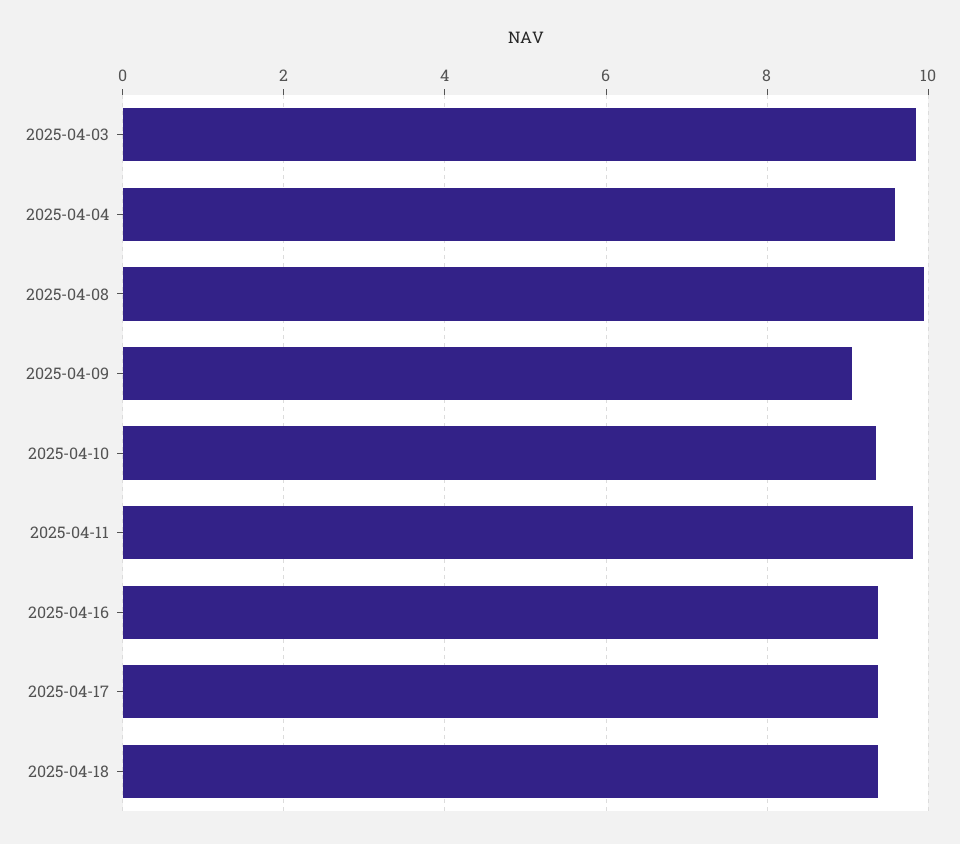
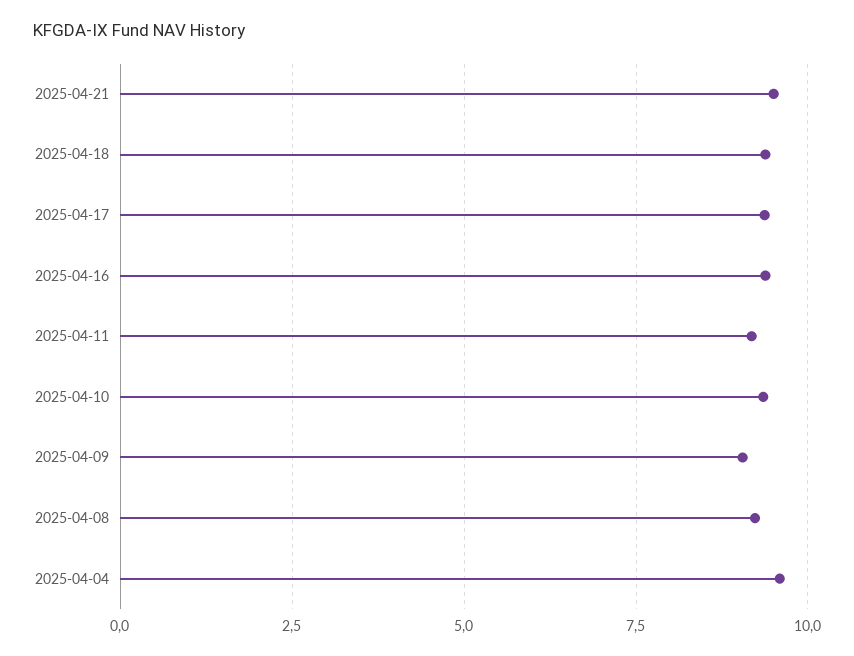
2025-04-03: 9.8 -> none
2025-04-08: 10 -> 9.25
2025-04-11: 9.8 -> 9.25
2025-04-21: none -> 9.5

